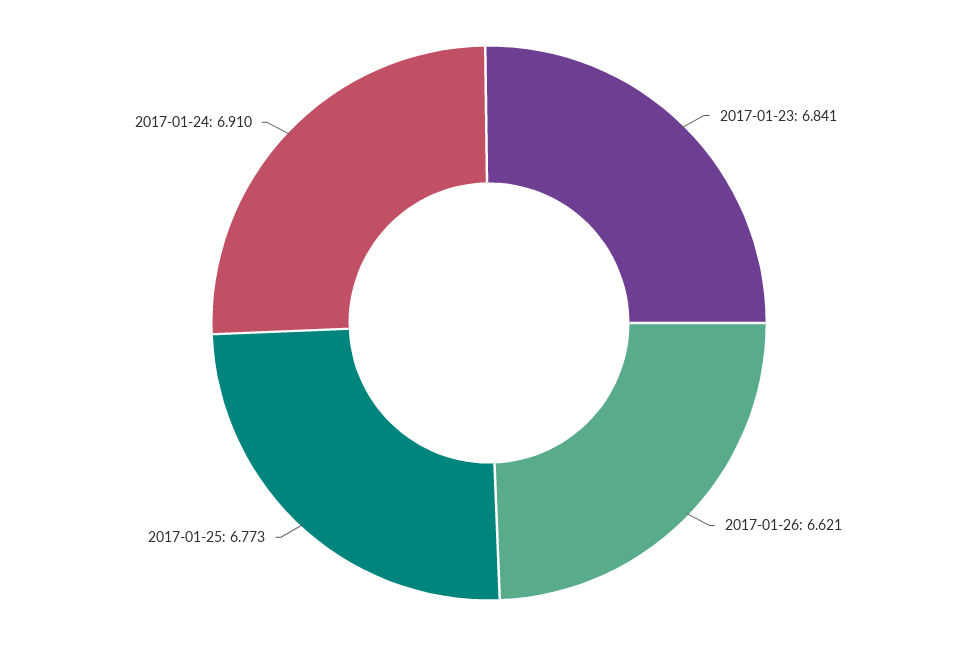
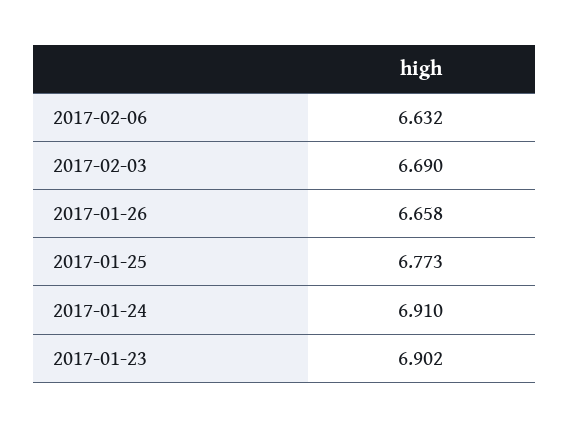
2017-01-23: 6.841 -> 6.902
2017-01-26: 6.621 -> 6.658
2017-02-06: none -> 6.632
2017-02-03: none -> 6.69

